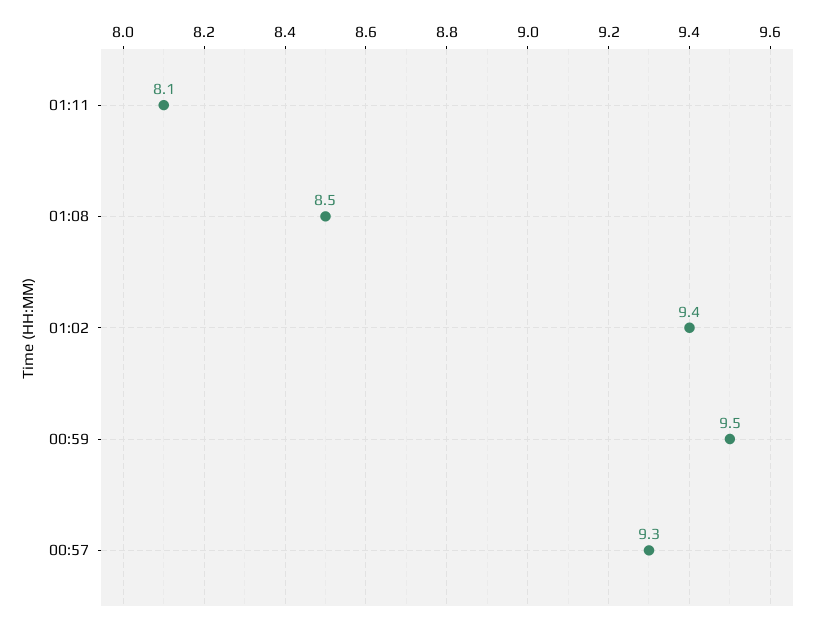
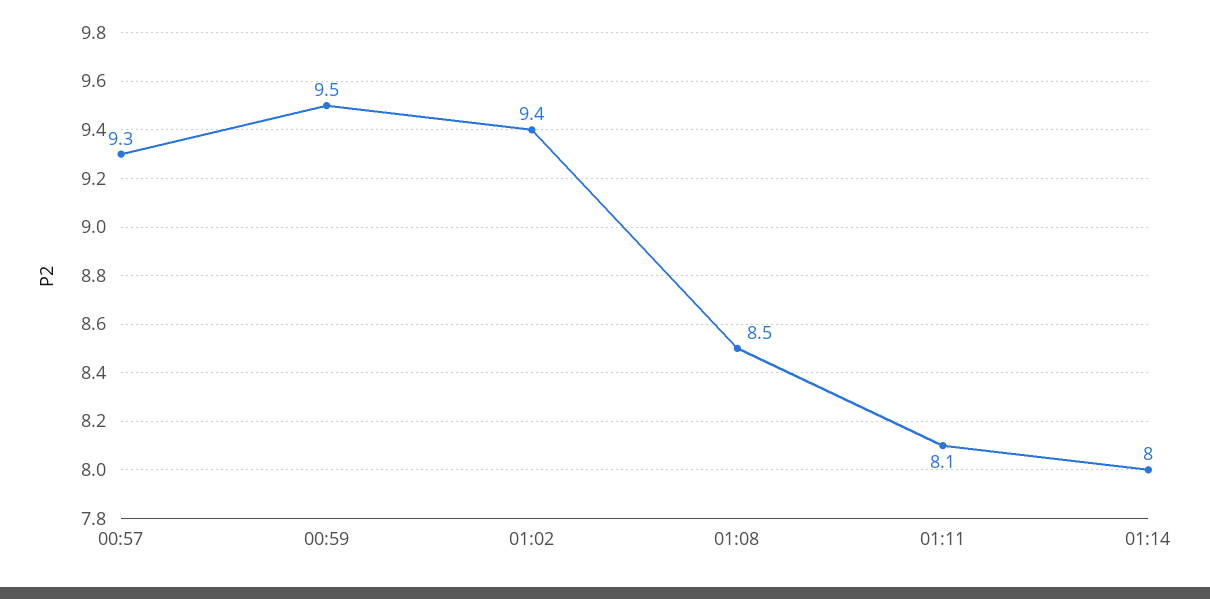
01:14: none -> 8

